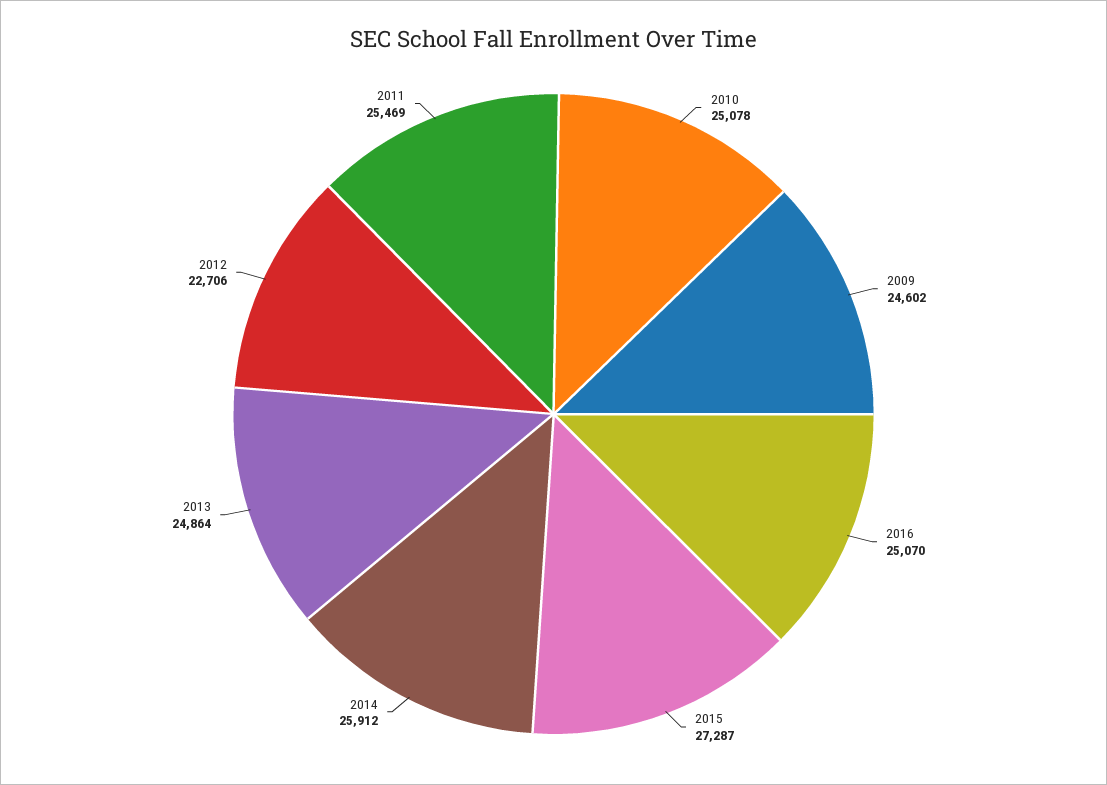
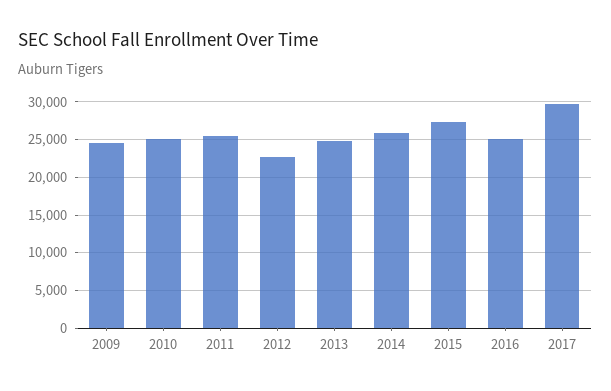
2017: none -> 30000

